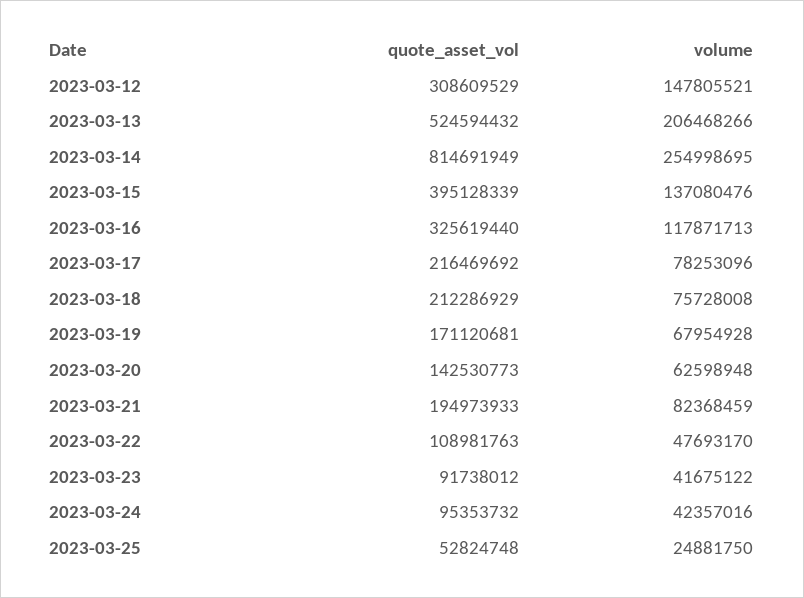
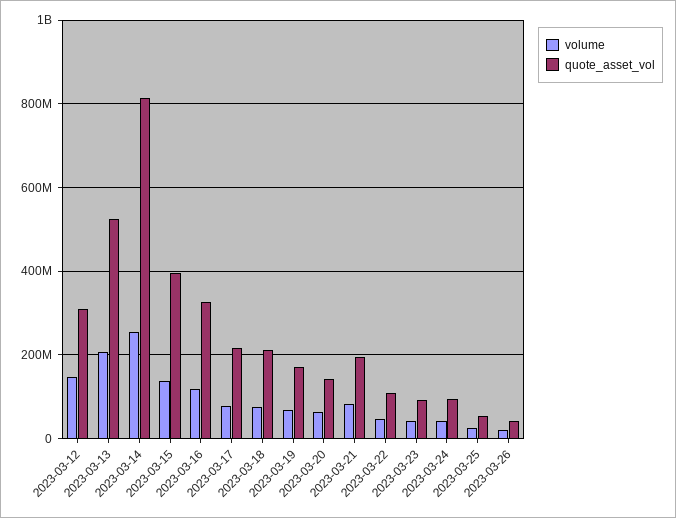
volume, 2023-03-26: none -> 20000000
quote_asset_vol, 2023-03-26: none -> 40000000

